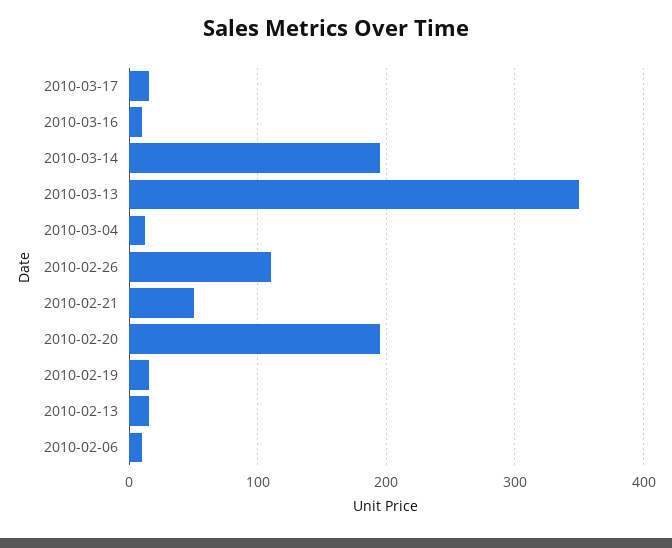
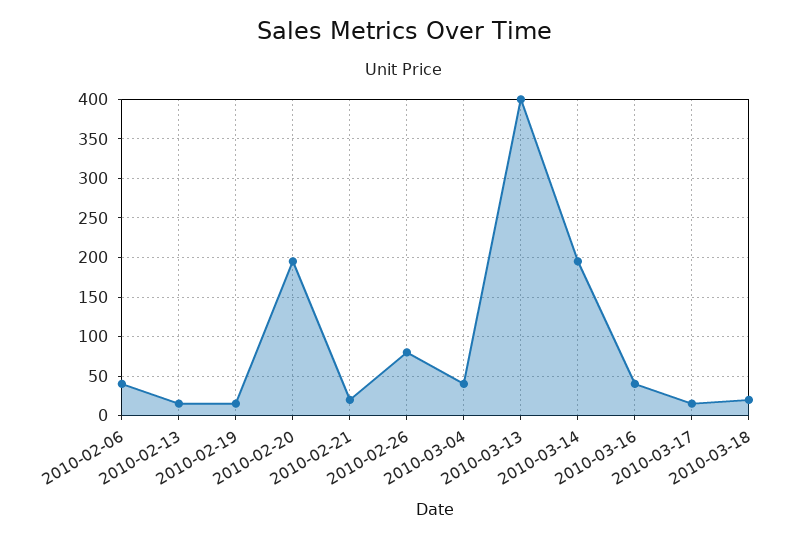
2010-03-16: 10 -> 40
2010-03-13: 350 -> 400
2010-03-04: 10 -> 40
2010-02-26: 110 -> 80
2010-02-21: 50 -> 20
2010-02-06: 10 -> 40
2010-03-18: none -> 20

